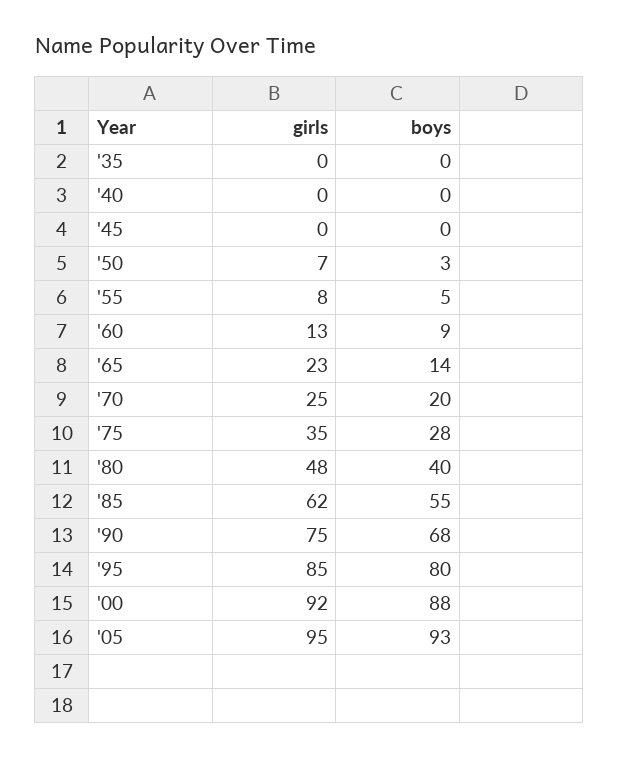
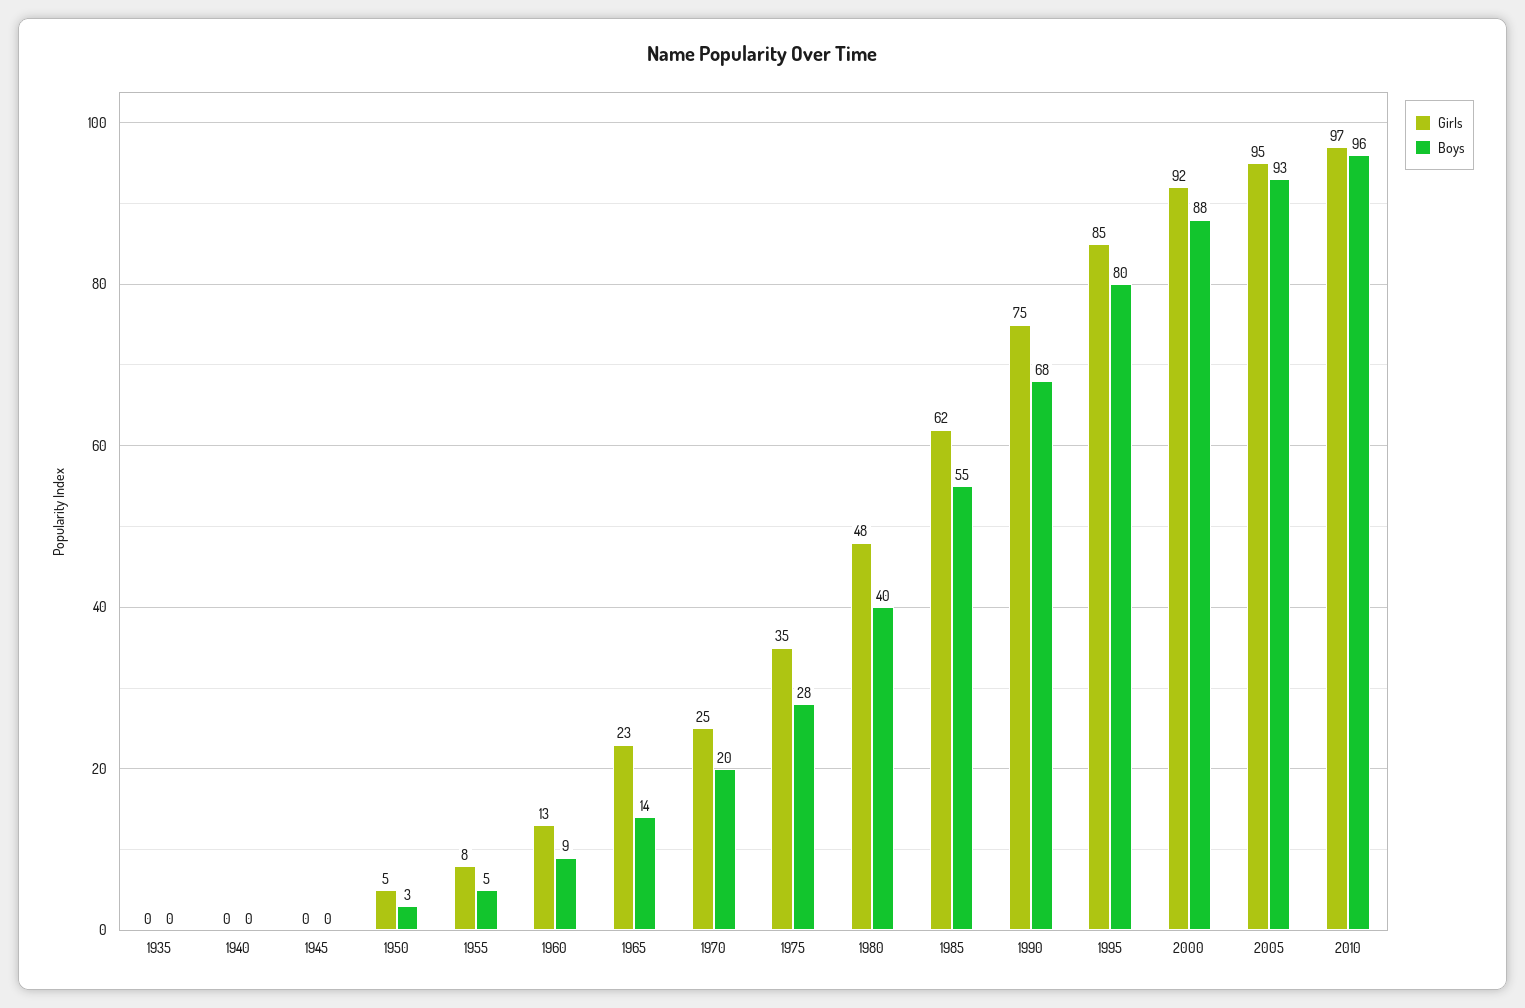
girls, '50: 7 -> 5
girls, 2010: none -> 97
boys, 2010: none -> 96

